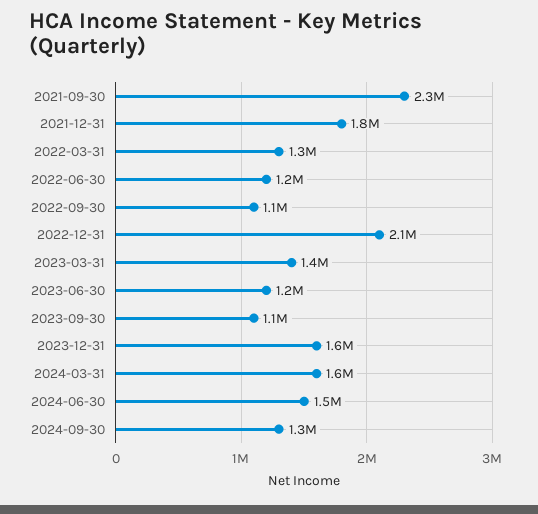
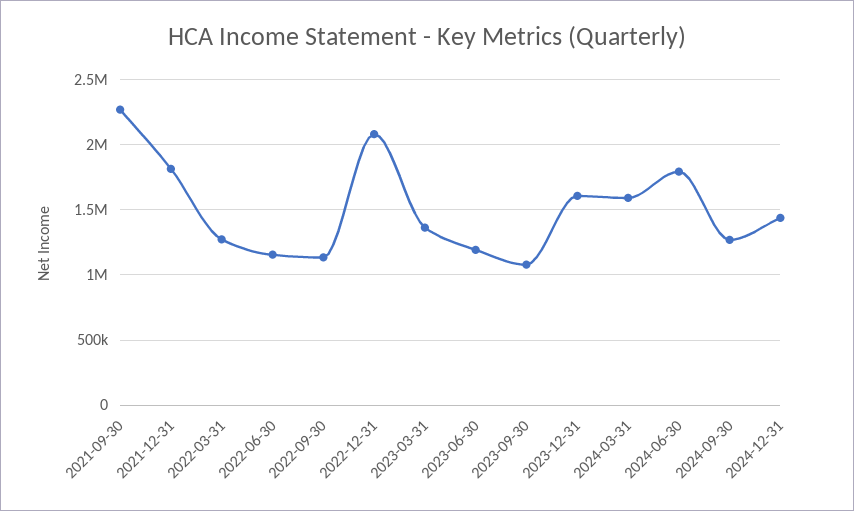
2024-06-30: 1500000 -> 1800000
2024-12-31: none -> 1450000

